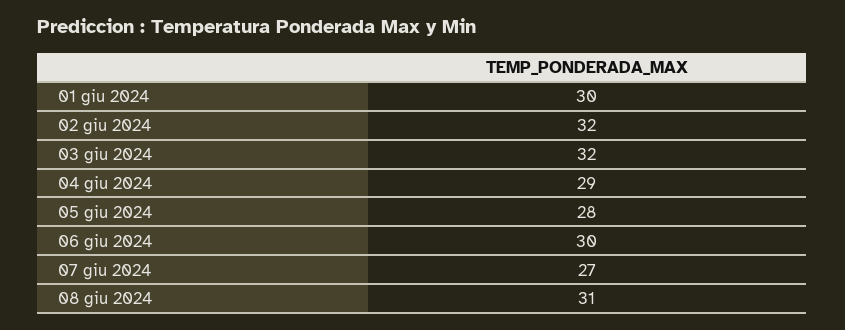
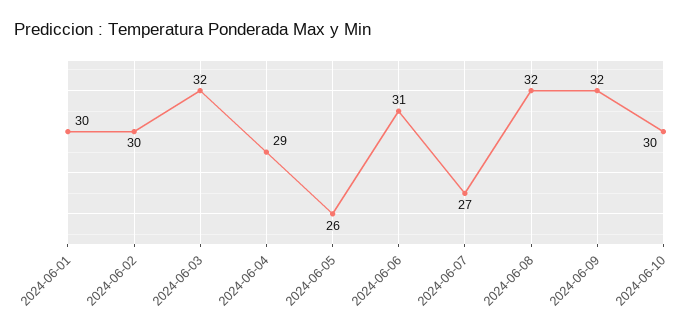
02 giu 2024: 32 -> 30
05 giu 2024: 28 -> 26
06 giu 2024: 30 -> 31
08 giu 2024: 31 -> 32
2024-06-09: none -> 32
2024-06-10: none -> 30

